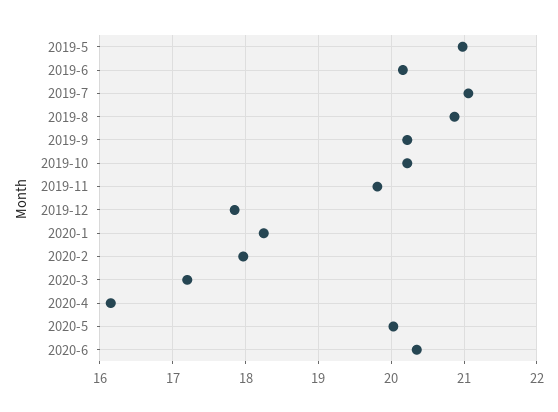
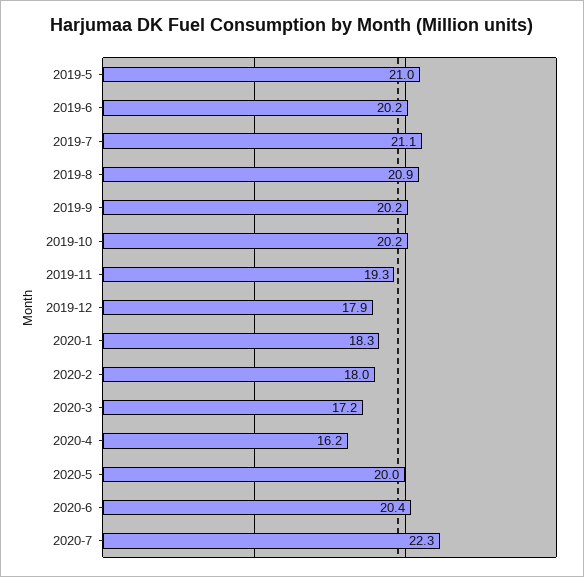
2019-11: 19.8 -> 19.3
2020-7: none -> 22.3

